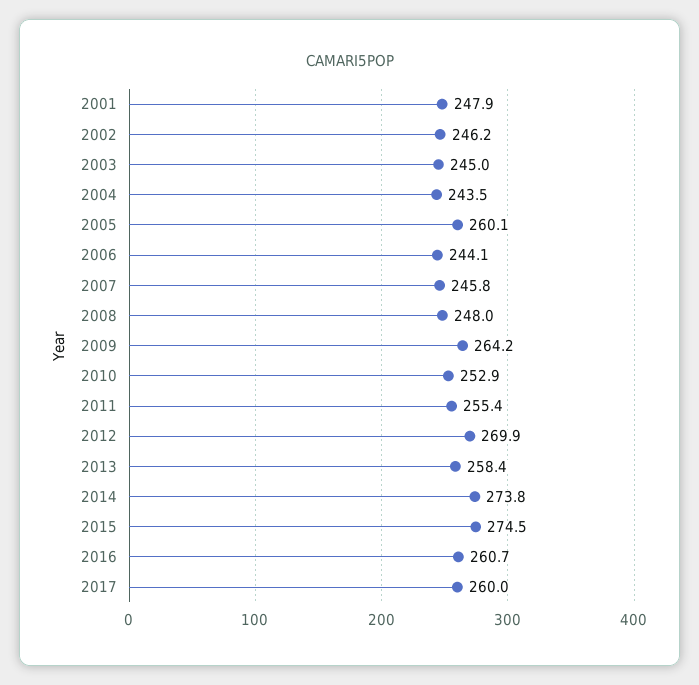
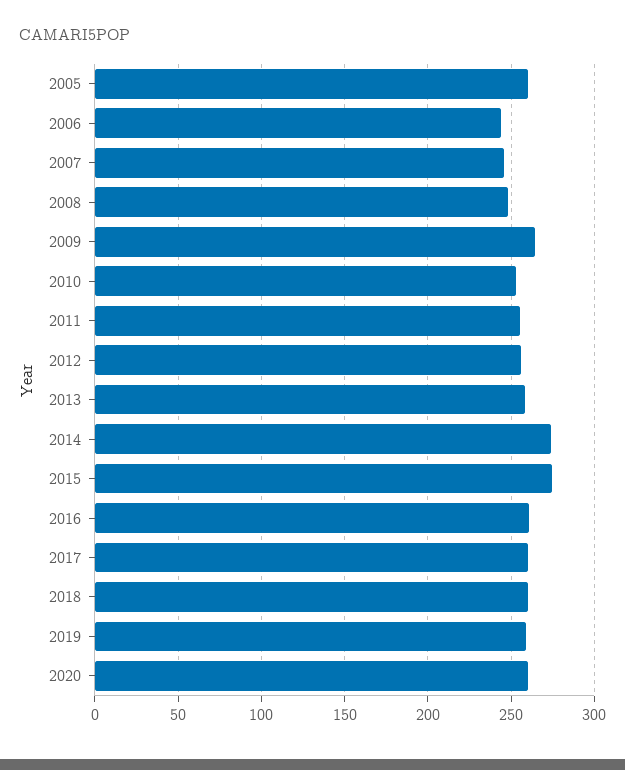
2001: 247.9 -> none
2002: 246.2 -> none
2003: 245 -> none
2004: 243.5 -> none
2012: 269.9 -> 255
2018: none -> 260
2019: none -> 260
2020: none -> 260

